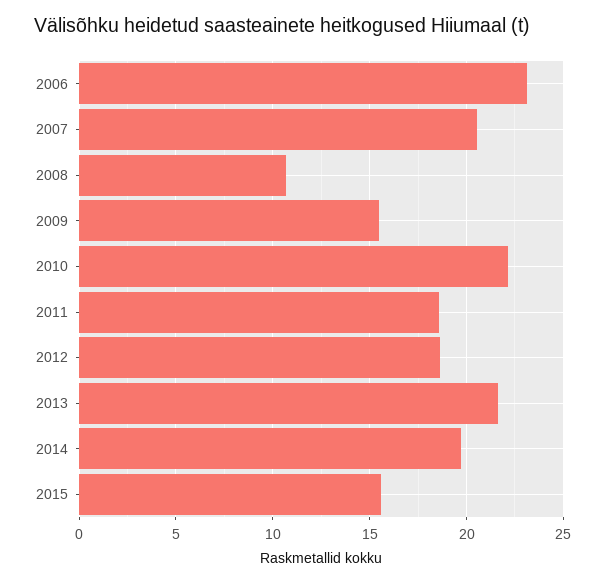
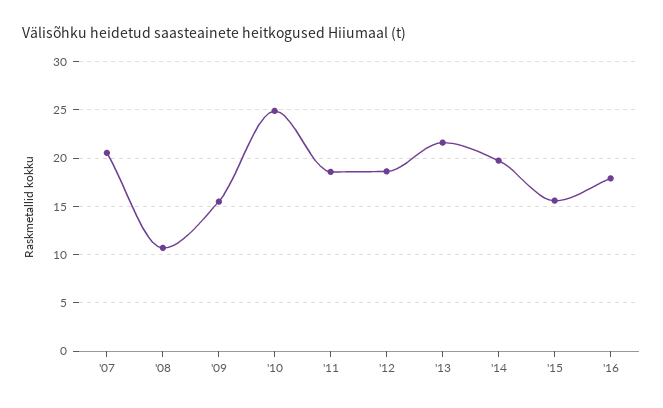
2006: 23 -> none
2010: 22 -> 25
'16: none -> 18

